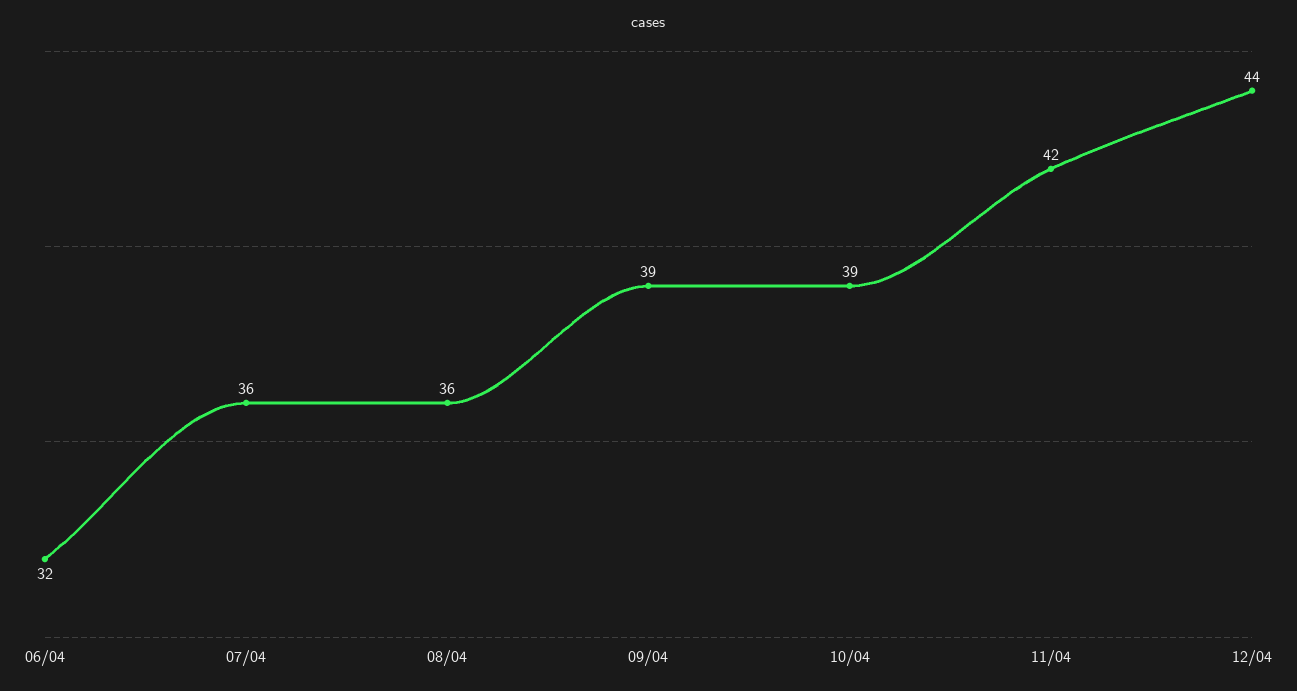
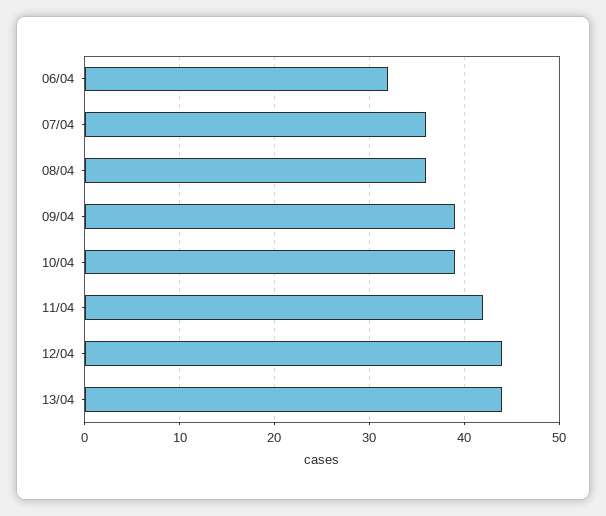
13/04: none -> 44

